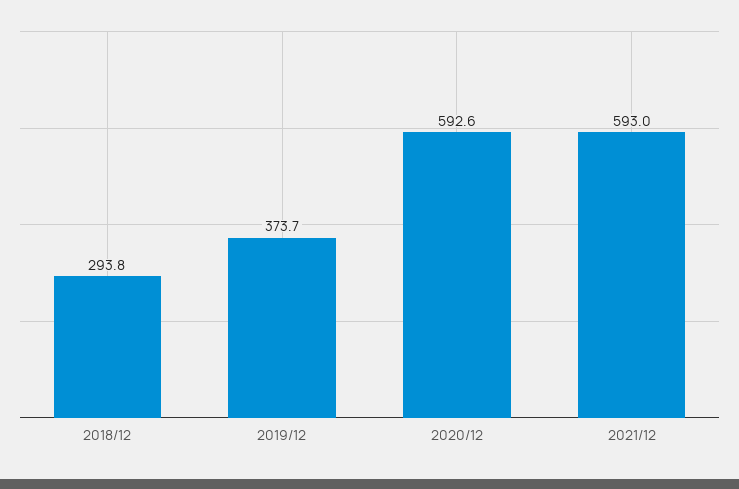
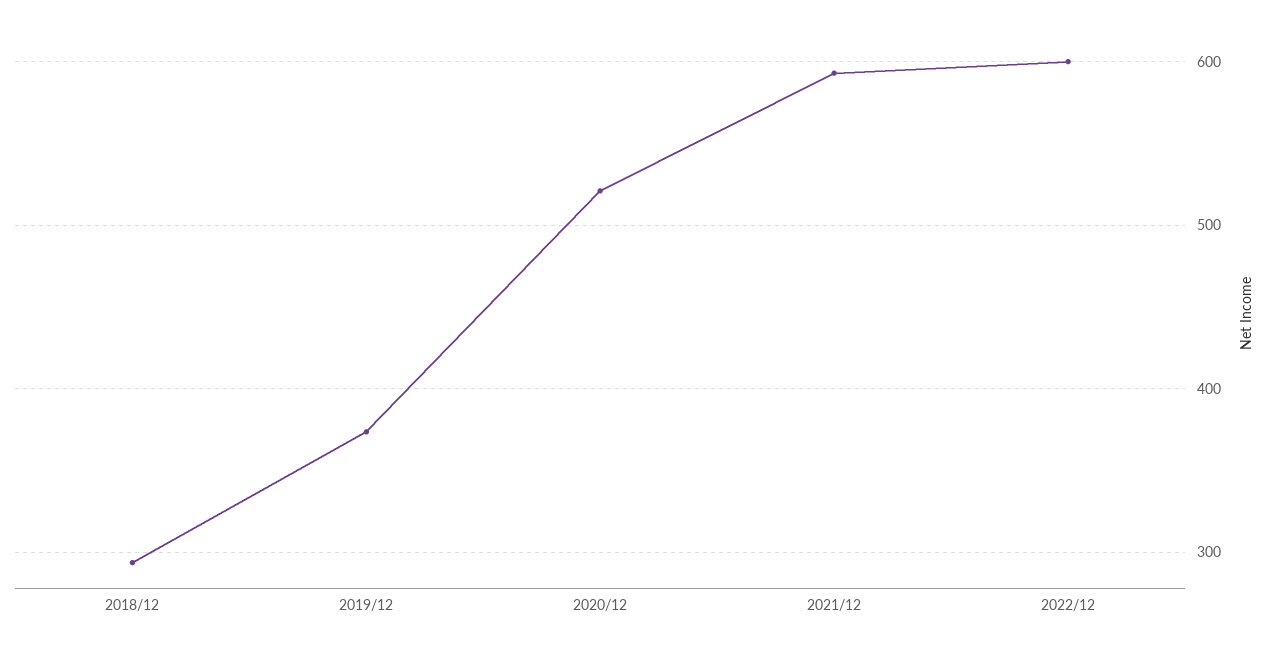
2020/12: 592.6 -> 520
2022/12: none -> 600

